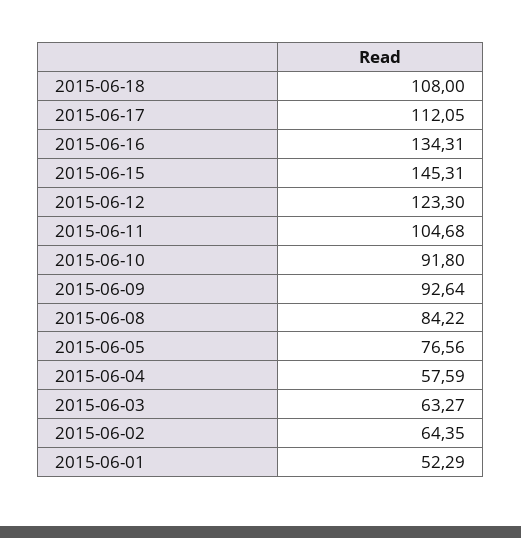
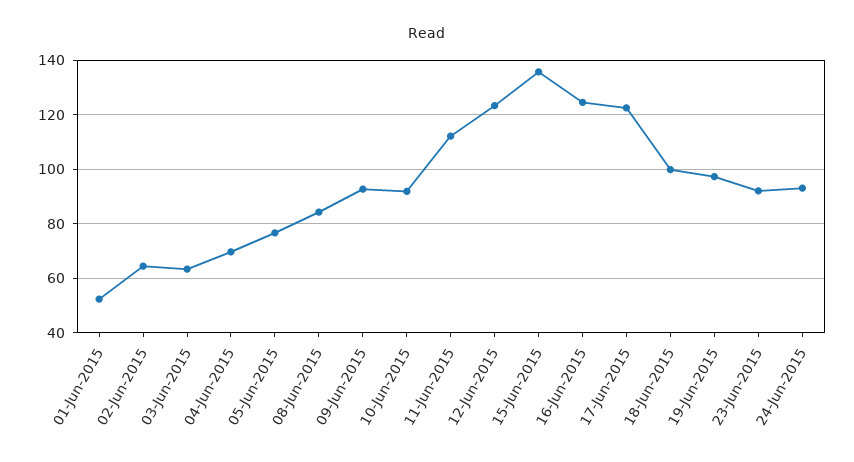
2015-06-18: 108 -> 100
2015-06-17: 112.05 -> 122.5
2015-06-16: 134.31 -> 125
2015-06-15: 145.31 -> 135
2015-06-11: 104.68 -> 112.5
2015-06-04: 57.59 -> 70
19-Jun-2015: none -> 97.5
23-Jun-2015: none -> 92.5
24-Jun-2015: none -> 92.5

